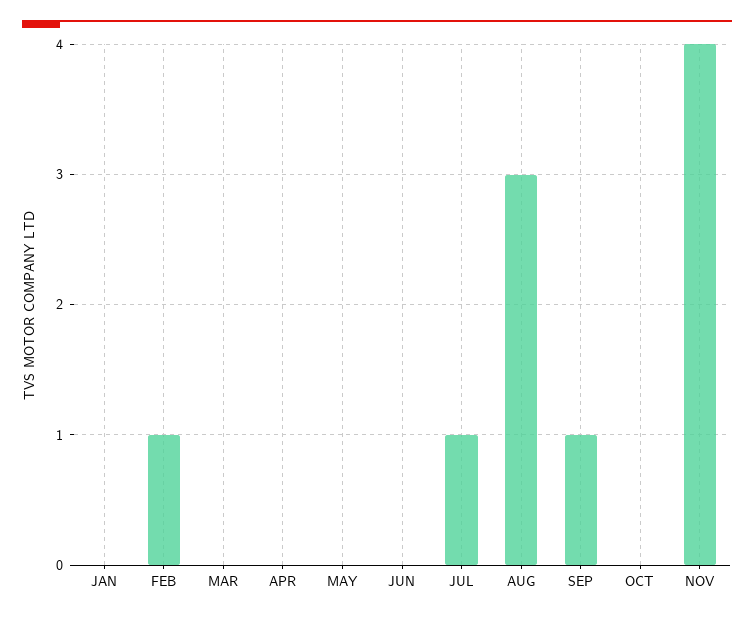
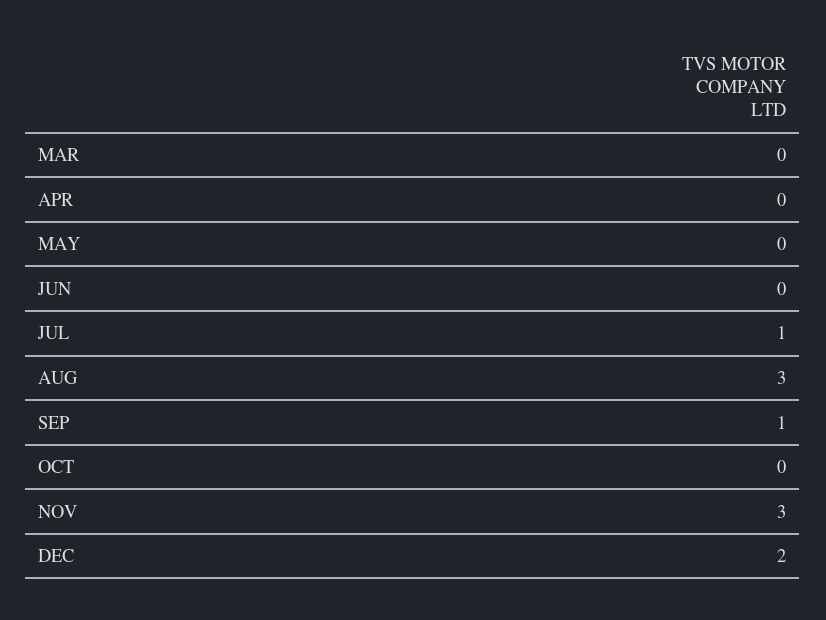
JAN: 0 -> none
FEB: 1 -> none
NOV: 4 -> 3
DEC: none -> 2

